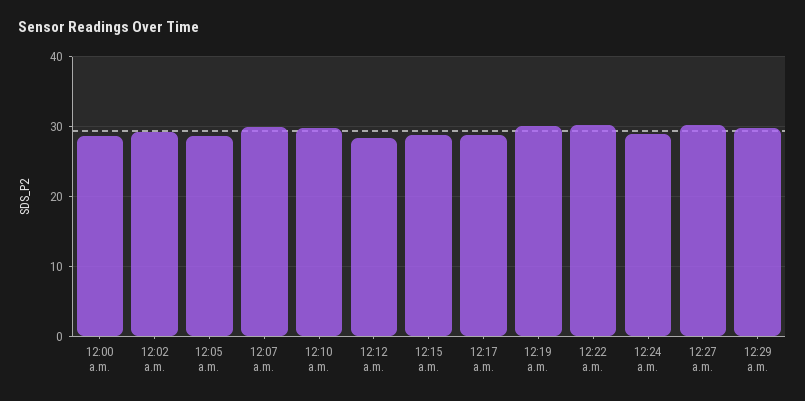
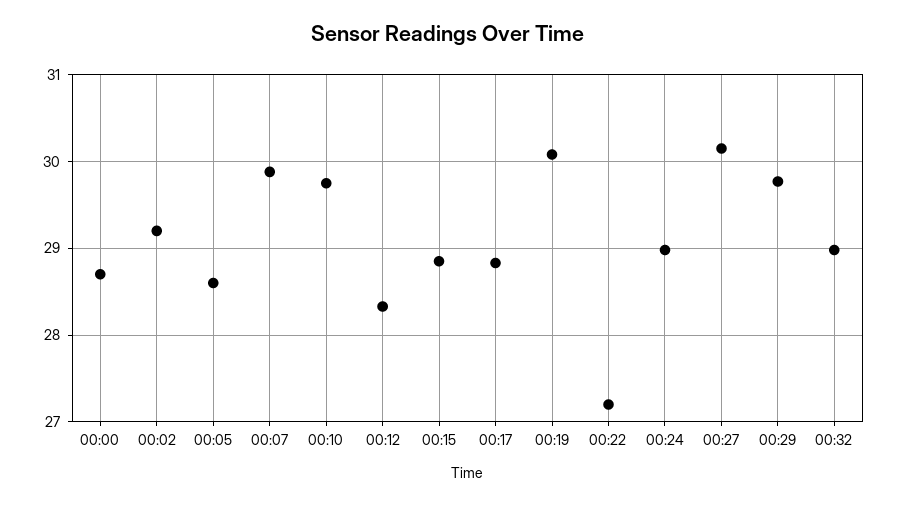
12:22 a.m.: 30 -> 27.2
00:32: none -> 29

